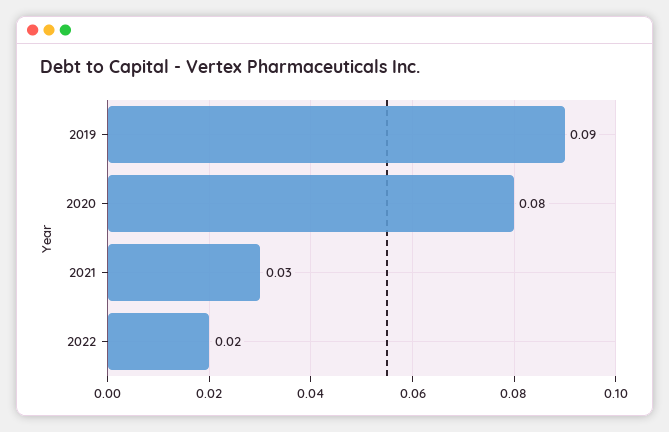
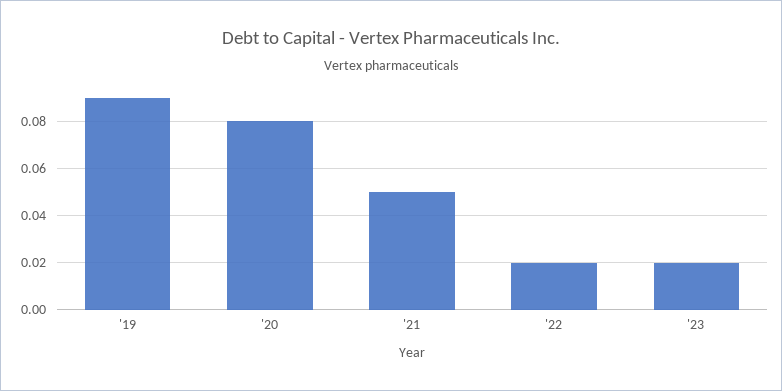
2021: 0.03 -> 0.05
'23: none -> 0.02

